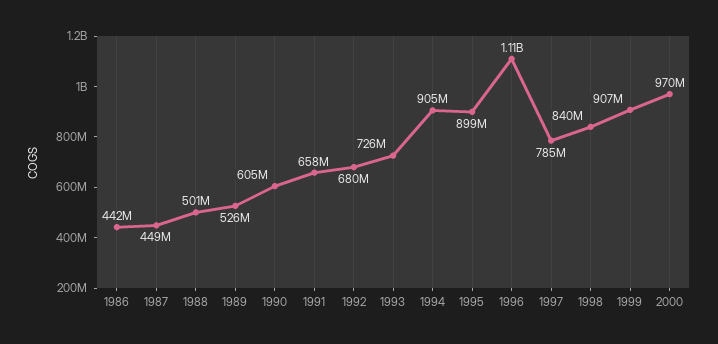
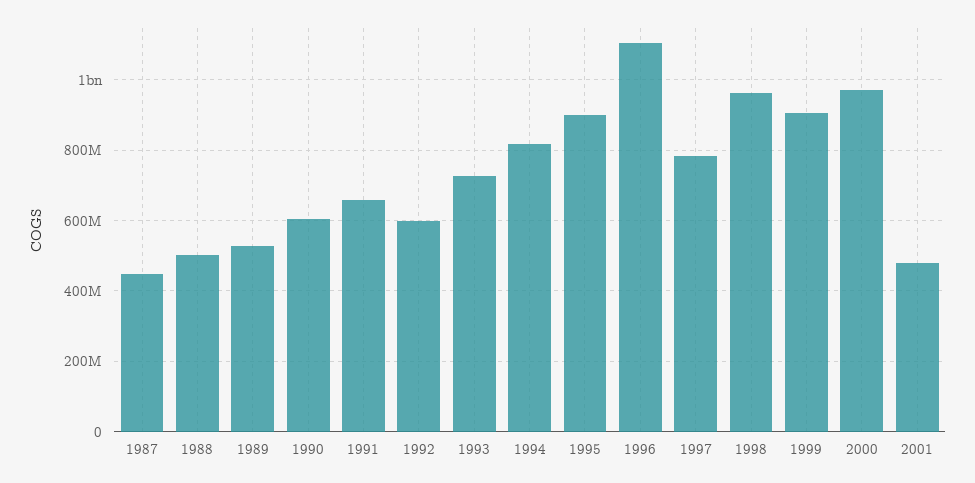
1986: 442000000 -> none
1992: 680000000 -> 600000000
1994: 905000000 -> 820000000
1998: 840000000 -> 960000000
2001: none -> 480000000

